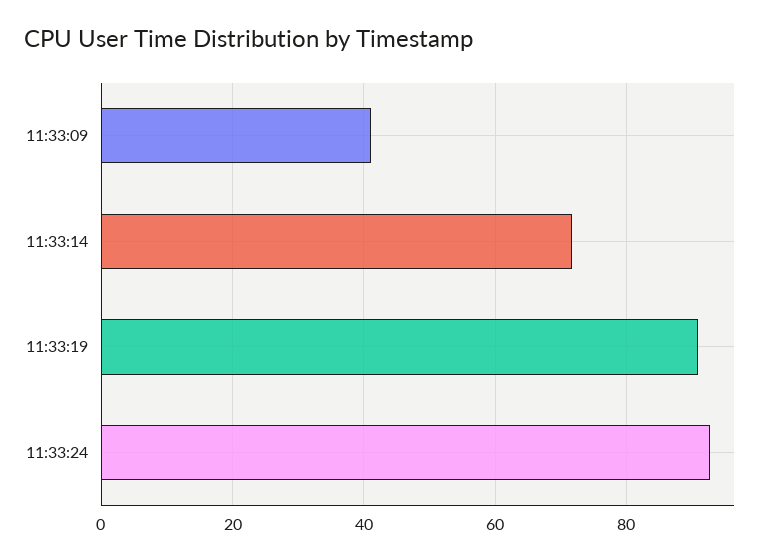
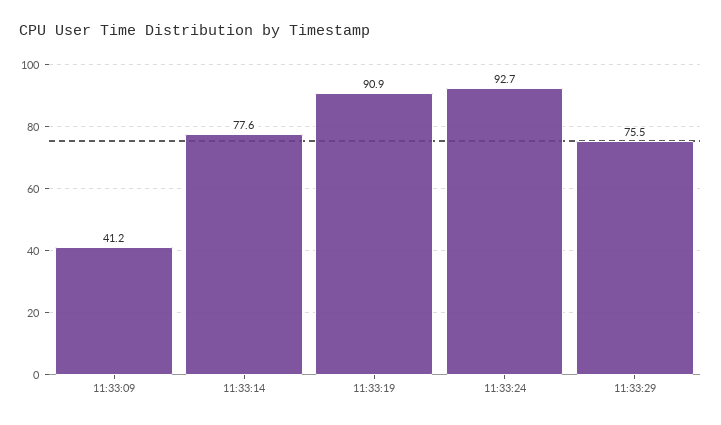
11:33:14: 72 -> 77.6
11:33:29: none -> 75.5

